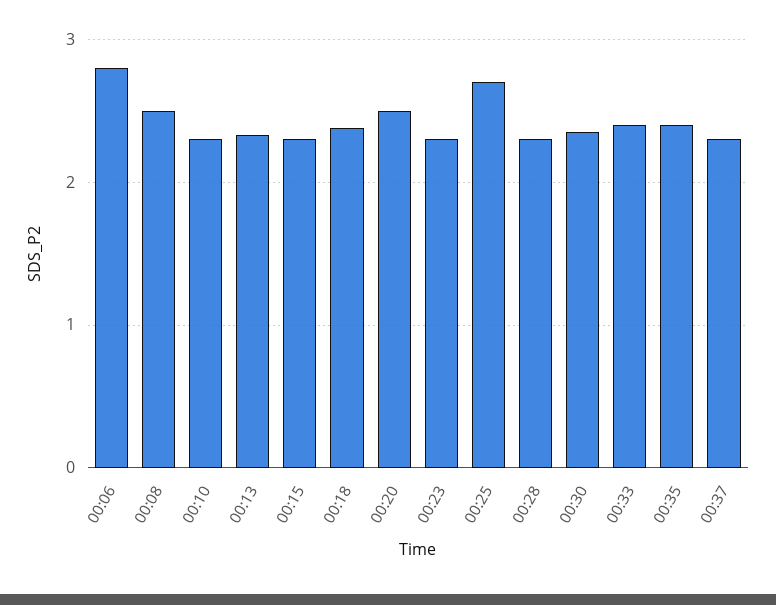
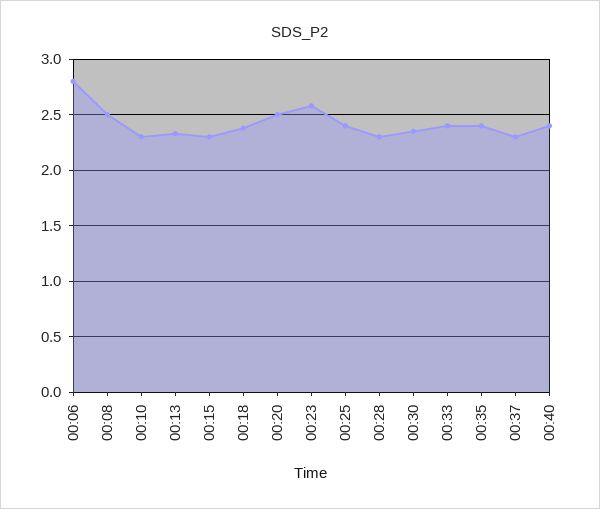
00:23: 2.3 -> 2.6
00:25: 2.7 -> 2.4
00:40: none -> 2.4

